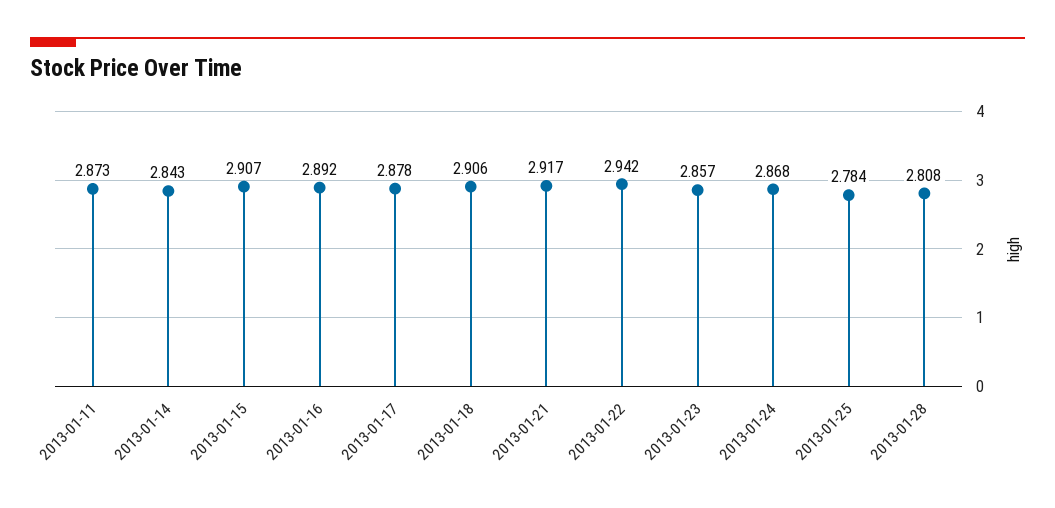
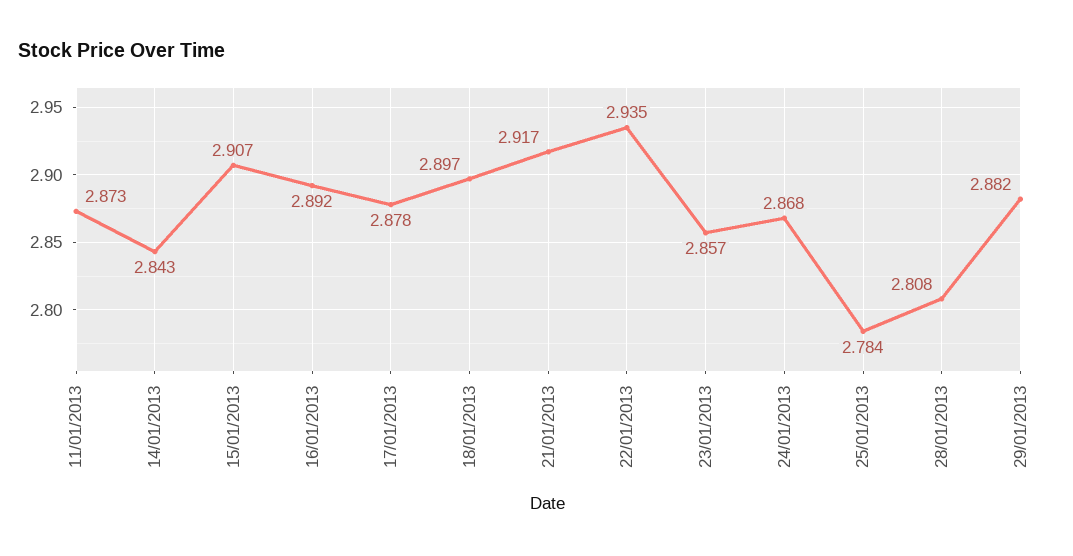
2013-01-18: 2.906 -> 2.897
2013-01-22: 2.942 -> 2.935
29/01/2013: none -> 2.882

